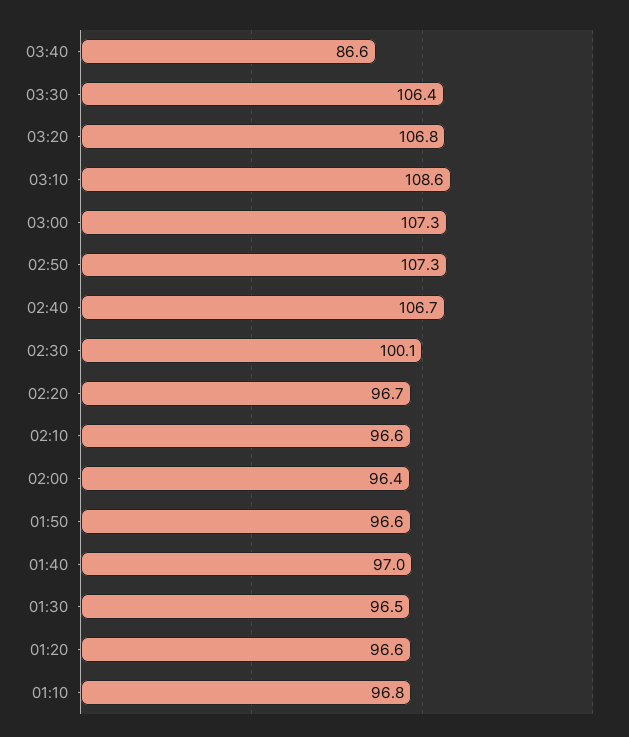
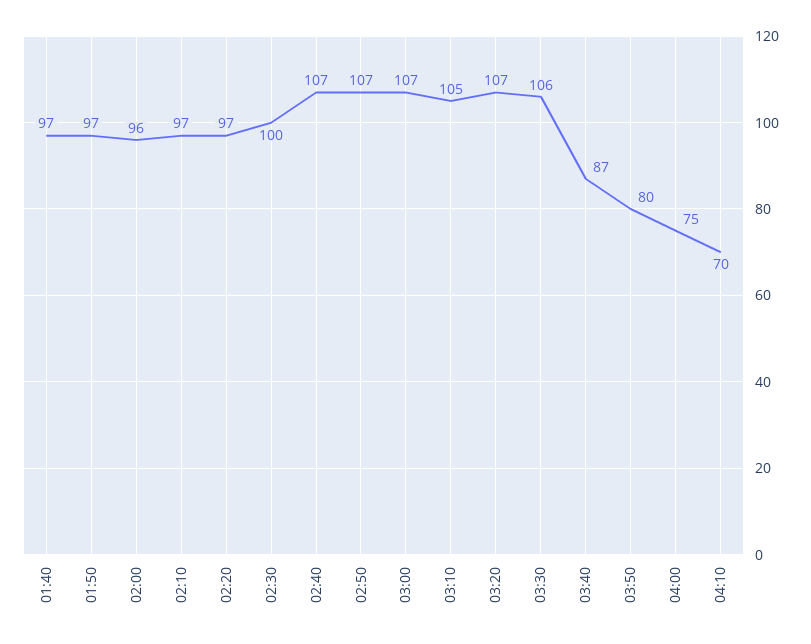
03:10: 108.6 -> 105
01:30: 96.5 -> none
01:20: 96.6 -> none
01:10: 96.8 -> none
03:50: none -> 80
04:00: none -> 75
04:10: none -> 70

